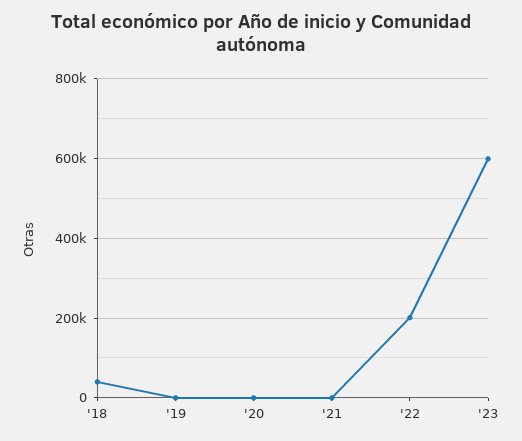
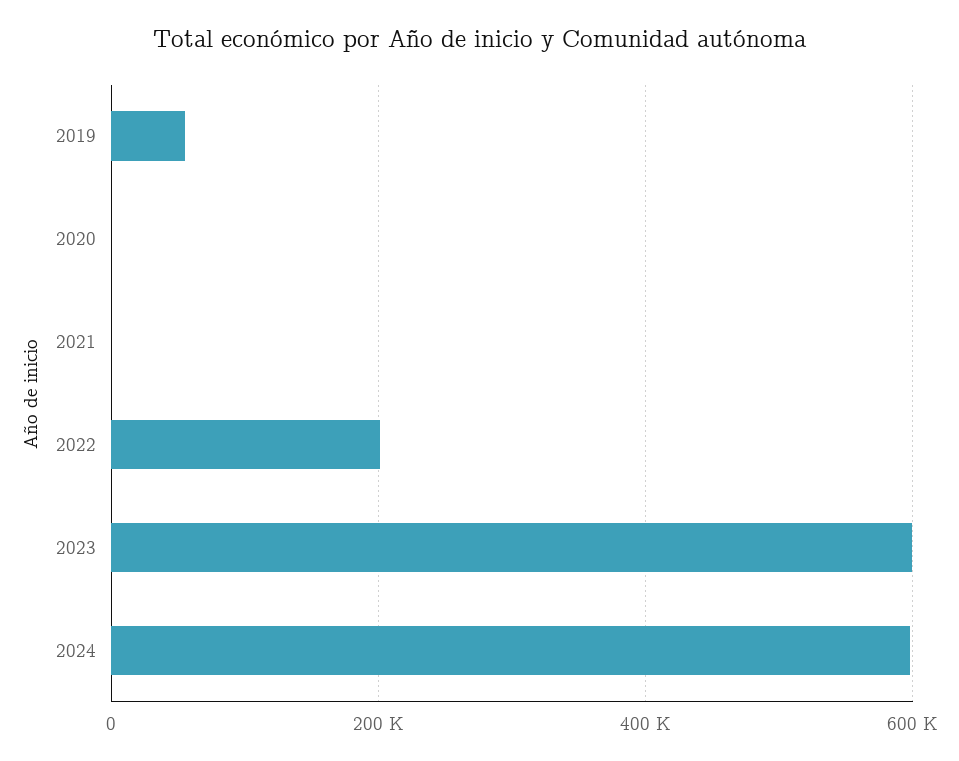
'18: 40000 -> none
'19: 0 -> 60000
2024: none -> 600000

